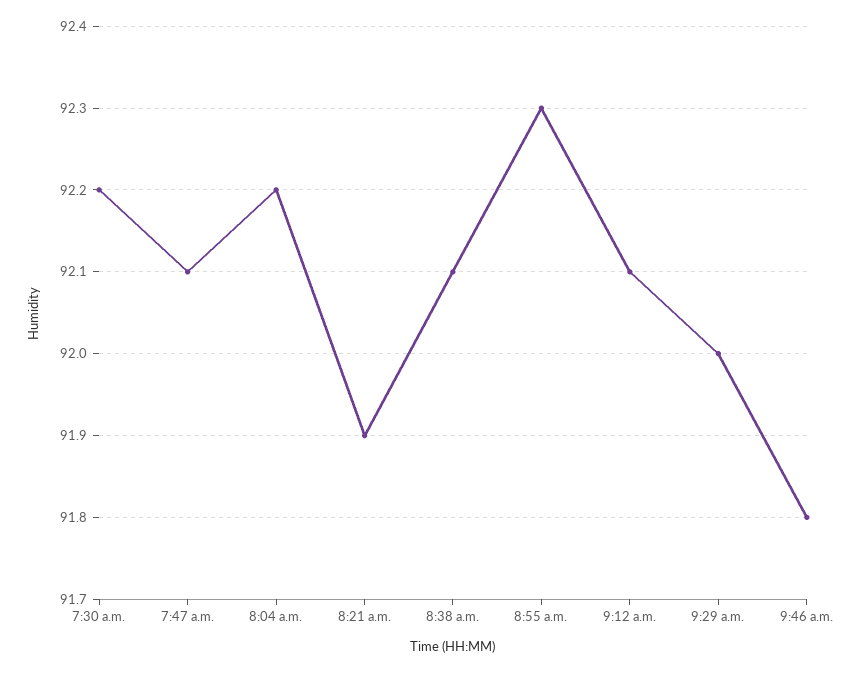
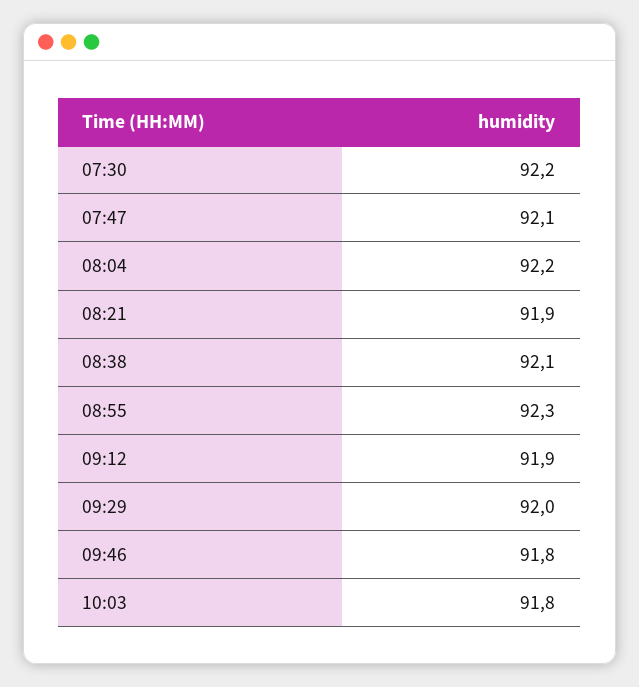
9:12 a.m.: 92.1 -> 91.9
10:03: none -> 91.8

